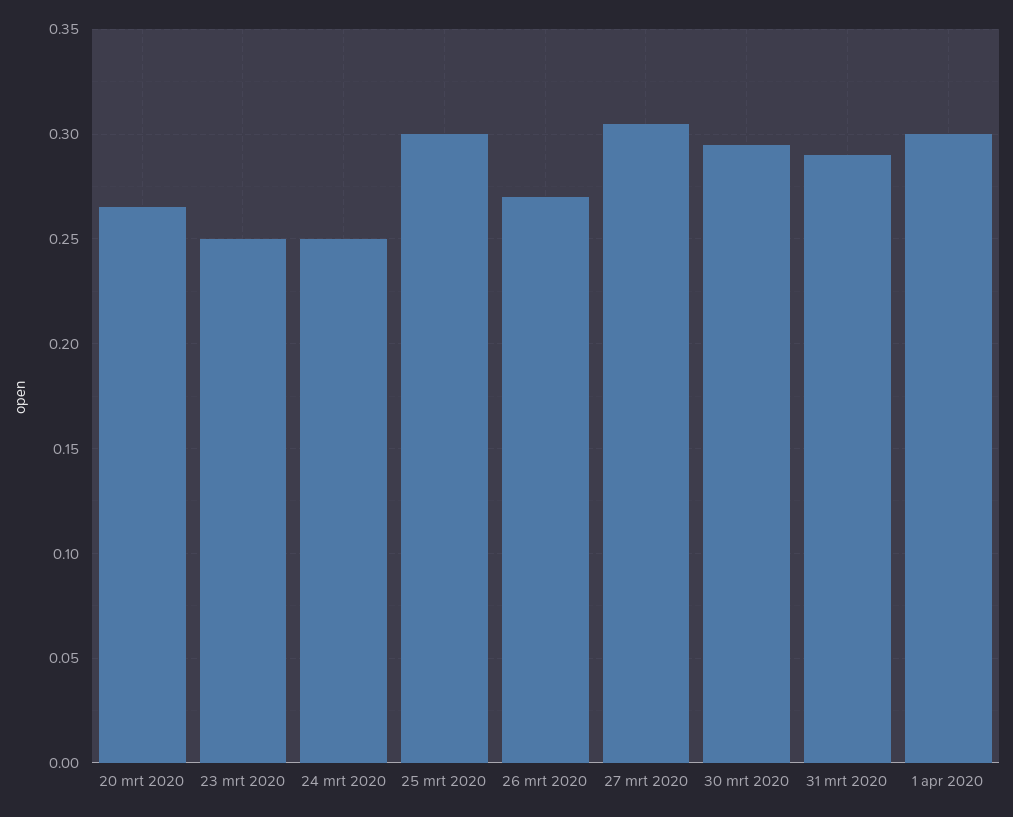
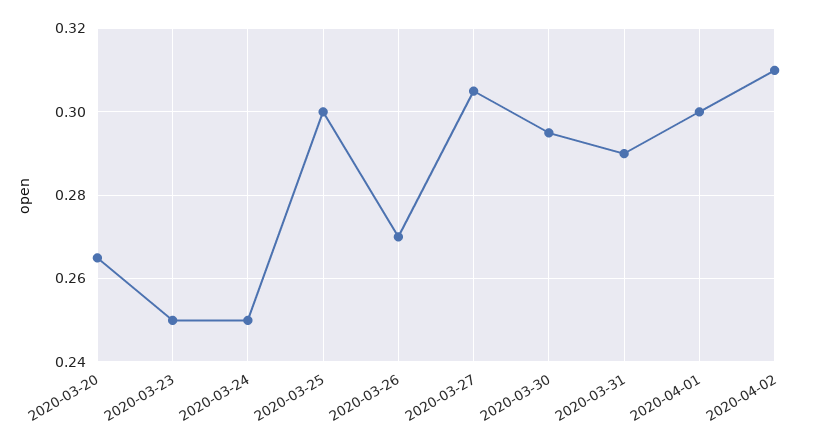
2020-04-02: none -> 0.31

